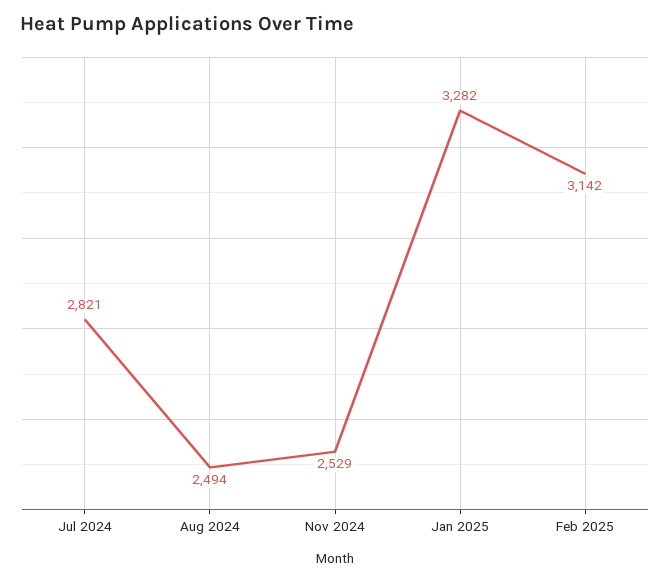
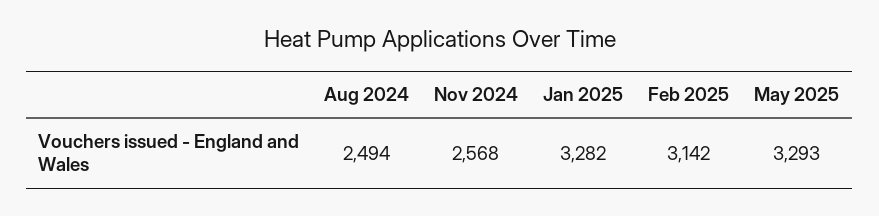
Jul 2024: 2821 -> none
Nov 2024: 2529 -> 2568
May 2025: none -> 3293

